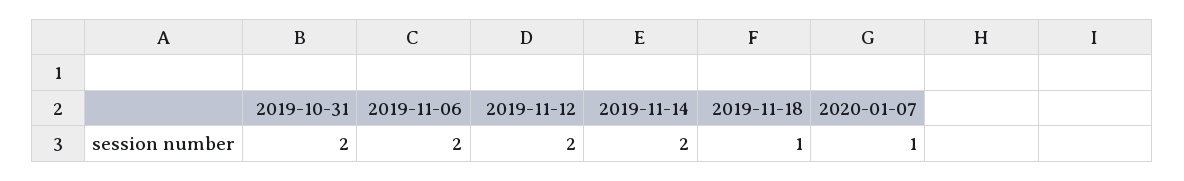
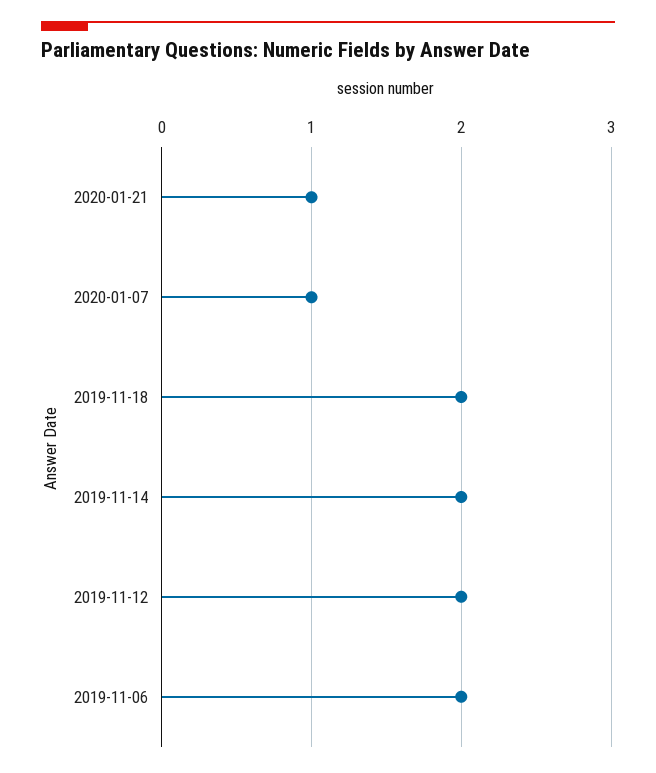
2019-10-31: 2 -> none
2019-11-18: 1 -> 2
2020-01-21: none -> 1

